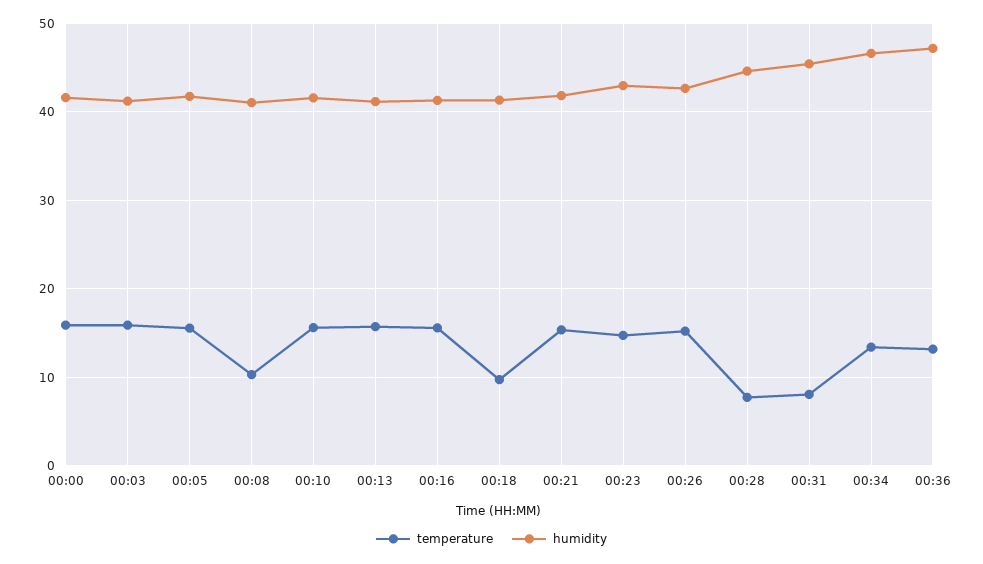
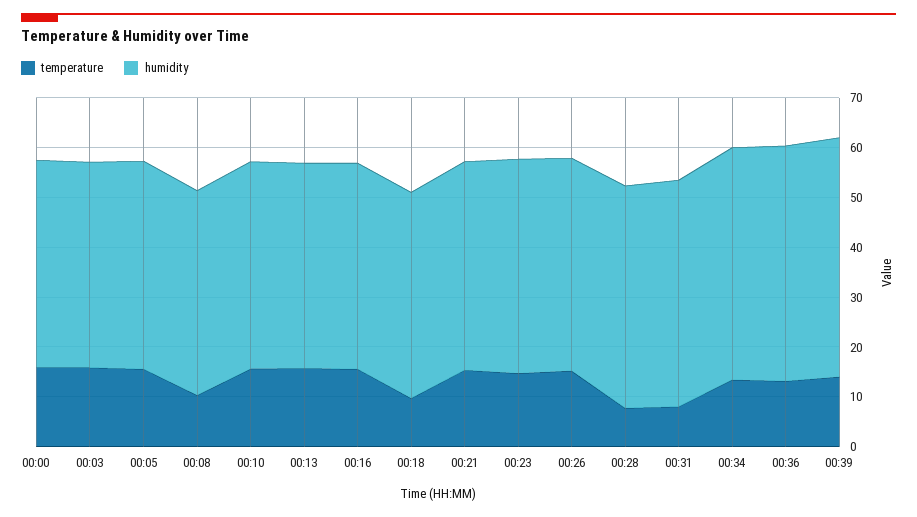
temperature, 00:39: none -> 14
humidity, 00:39: none -> 48

